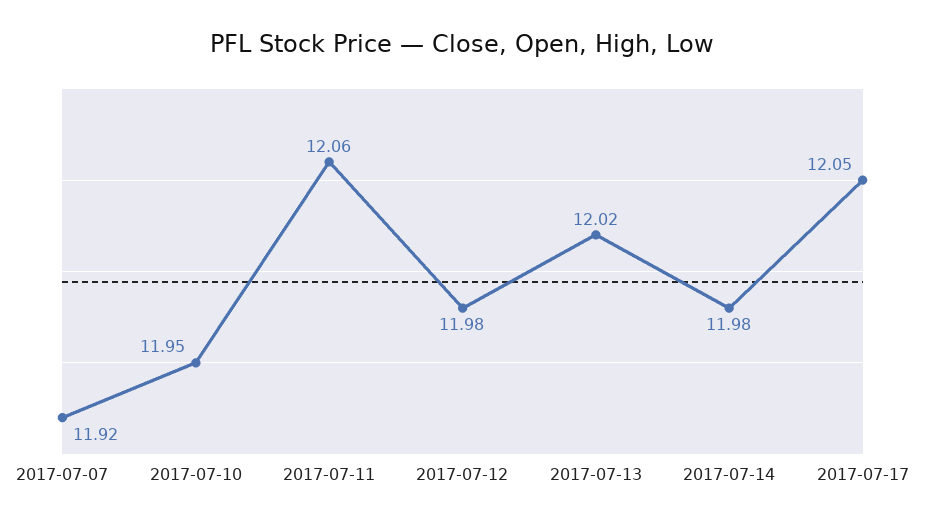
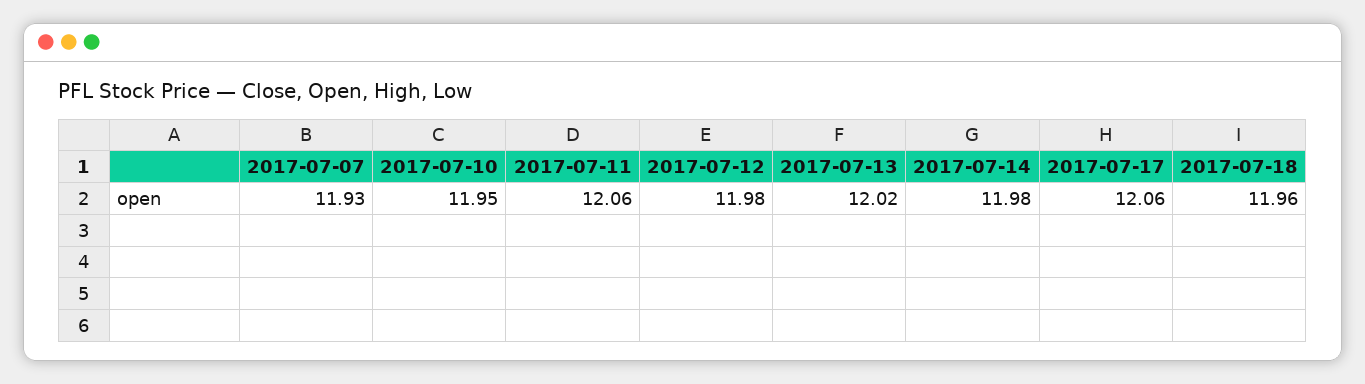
2017-07-07: 11.92 -> 11.93
2017-07-17: 12.05 -> 12.06
2017-07-18: none -> 11.96

